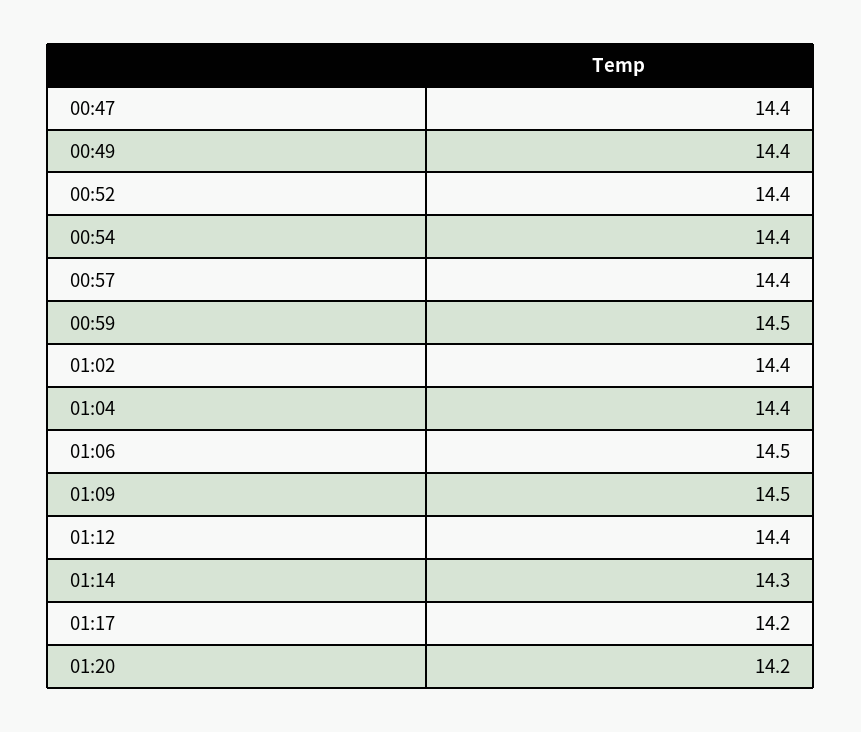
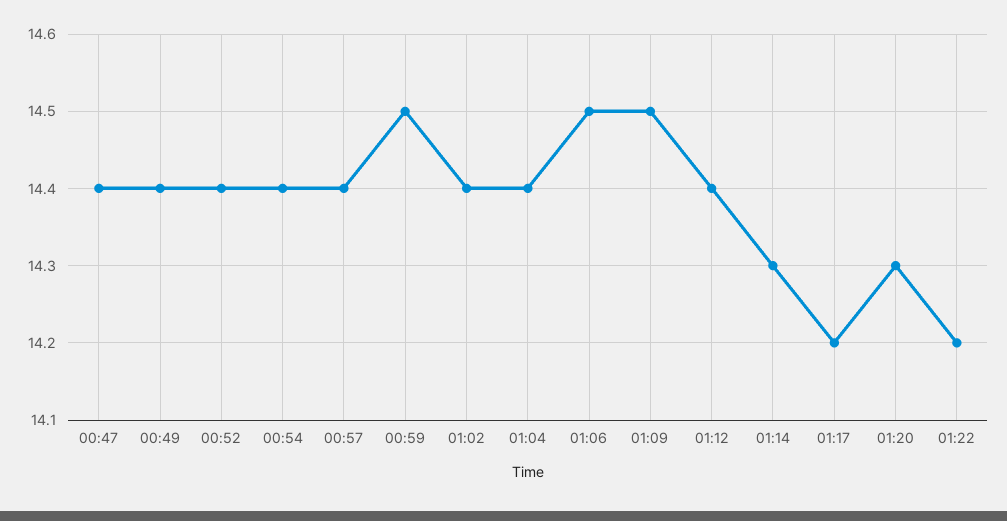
01:20: 14.2 -> 14.3
01:22: none -> 14.2

